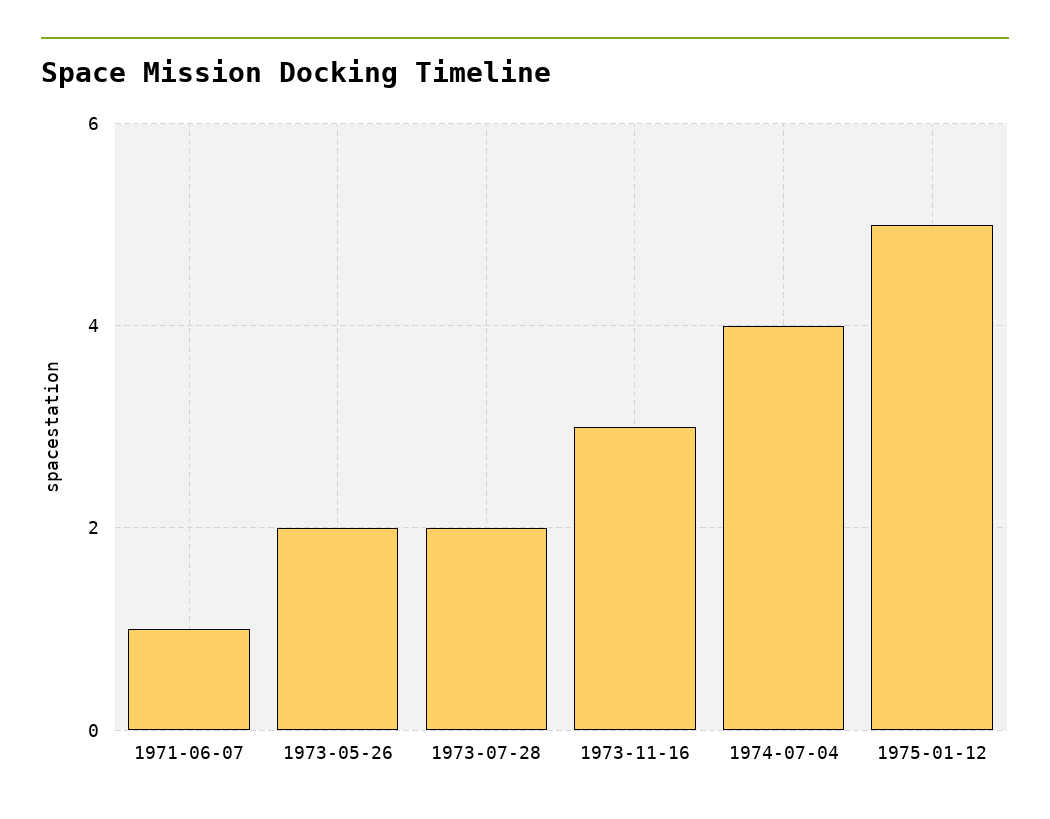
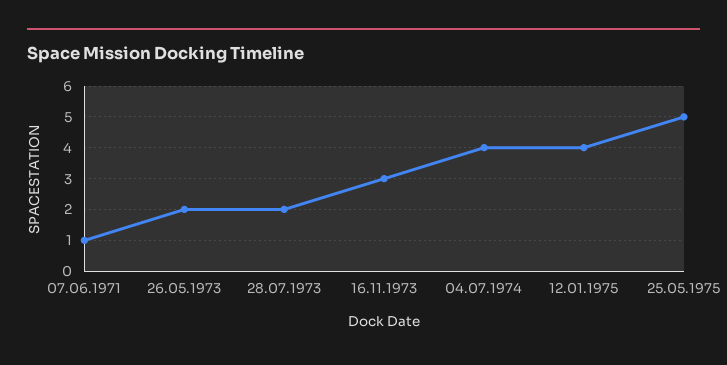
1975-01-12: 5 -> 4
25.05.1975: none -> 5

